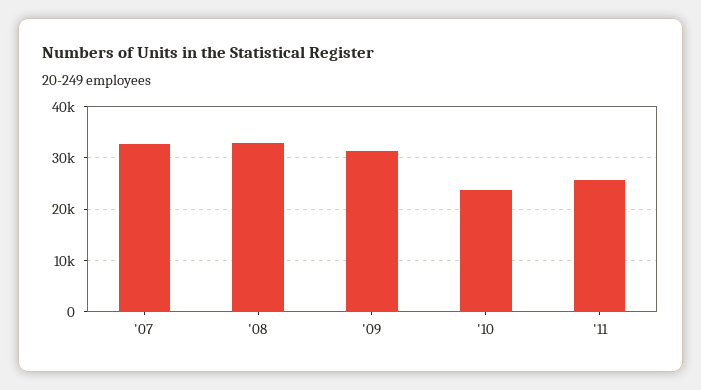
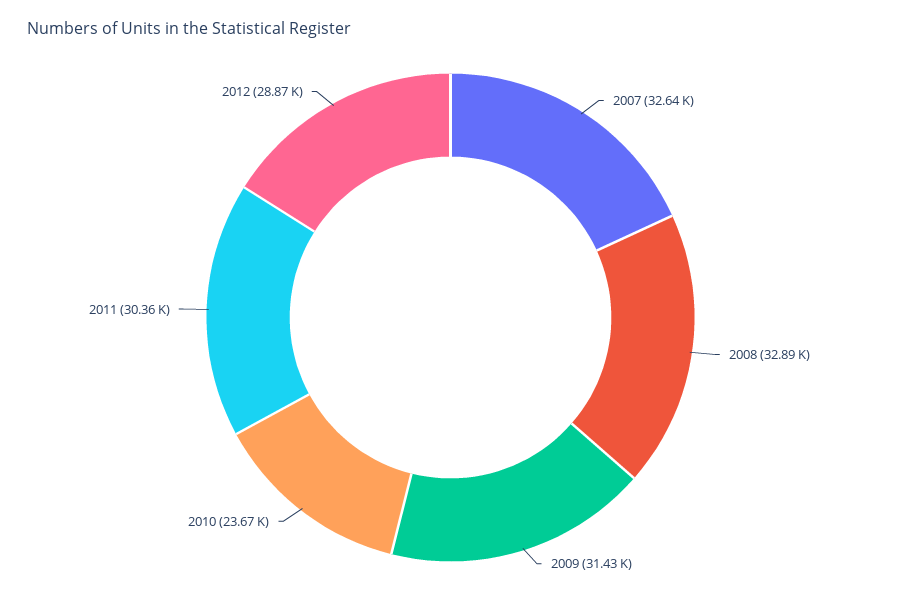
'11: 26000 -> 30360
2012: none -> 28870

